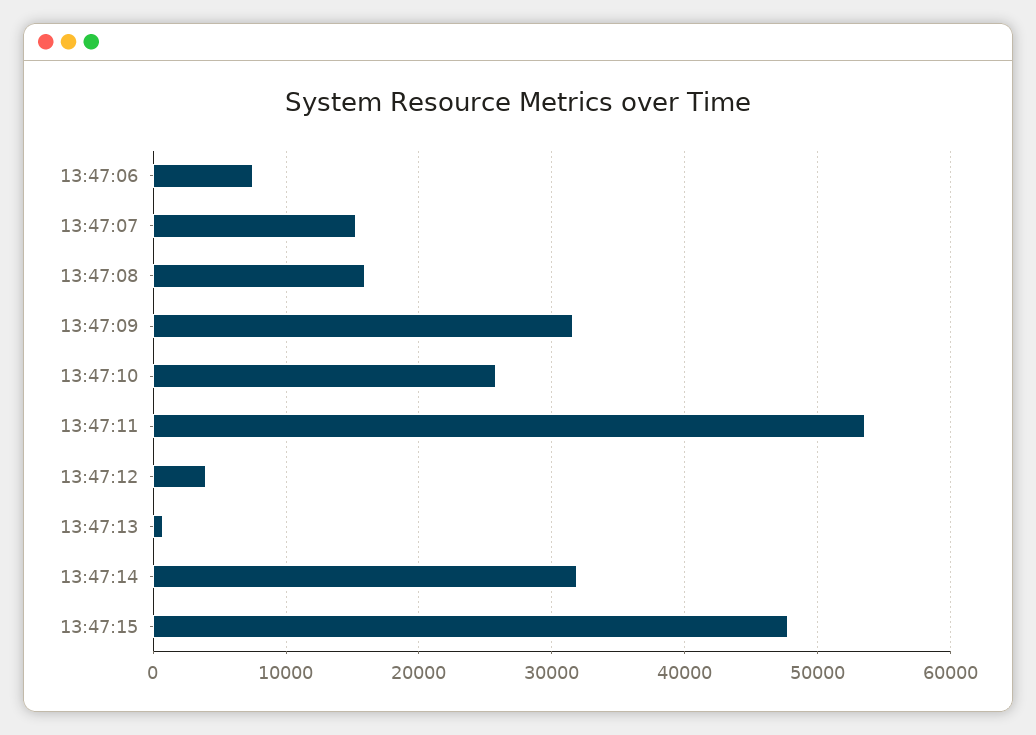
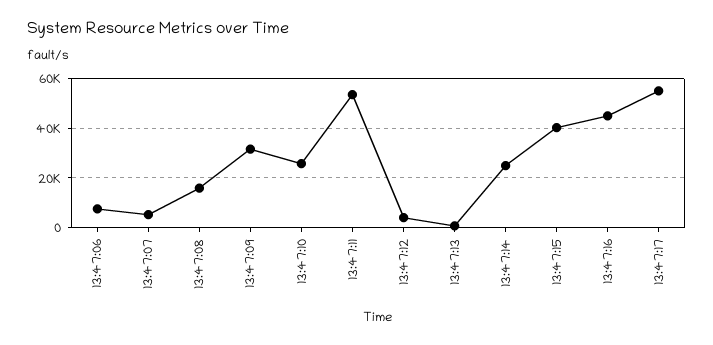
13:47:07: 15000 -> 5000
13:47:14: 32000 -> 25000
13:47:15: 48000 -> 40000
13:47:16: none -> 45000
13:47:17: none -> 55000

